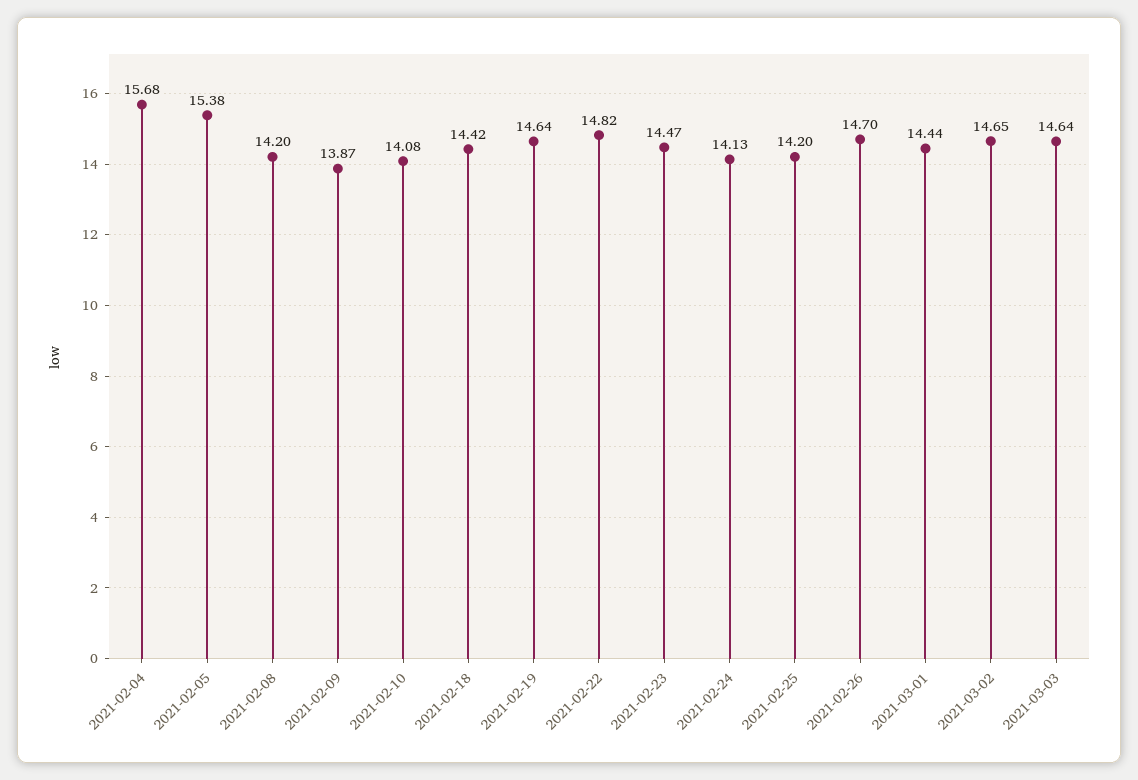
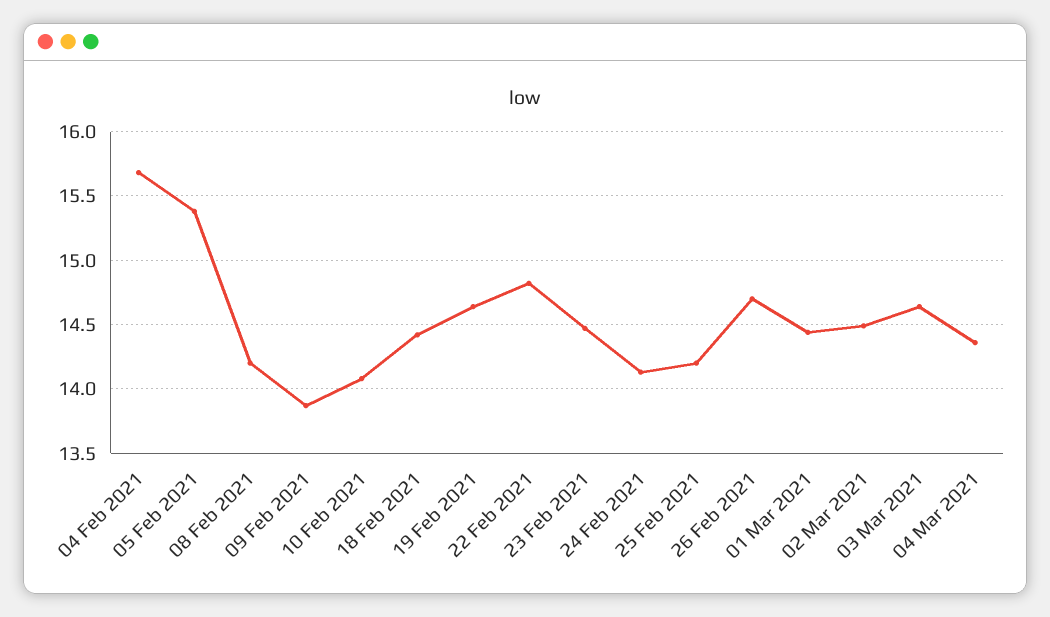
2021-03-02: 14.65 -> 14.5
04 Mar 2021: none -> 14.35

